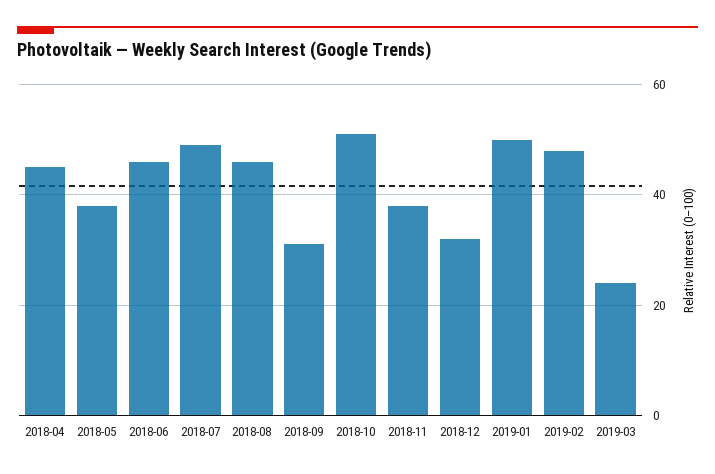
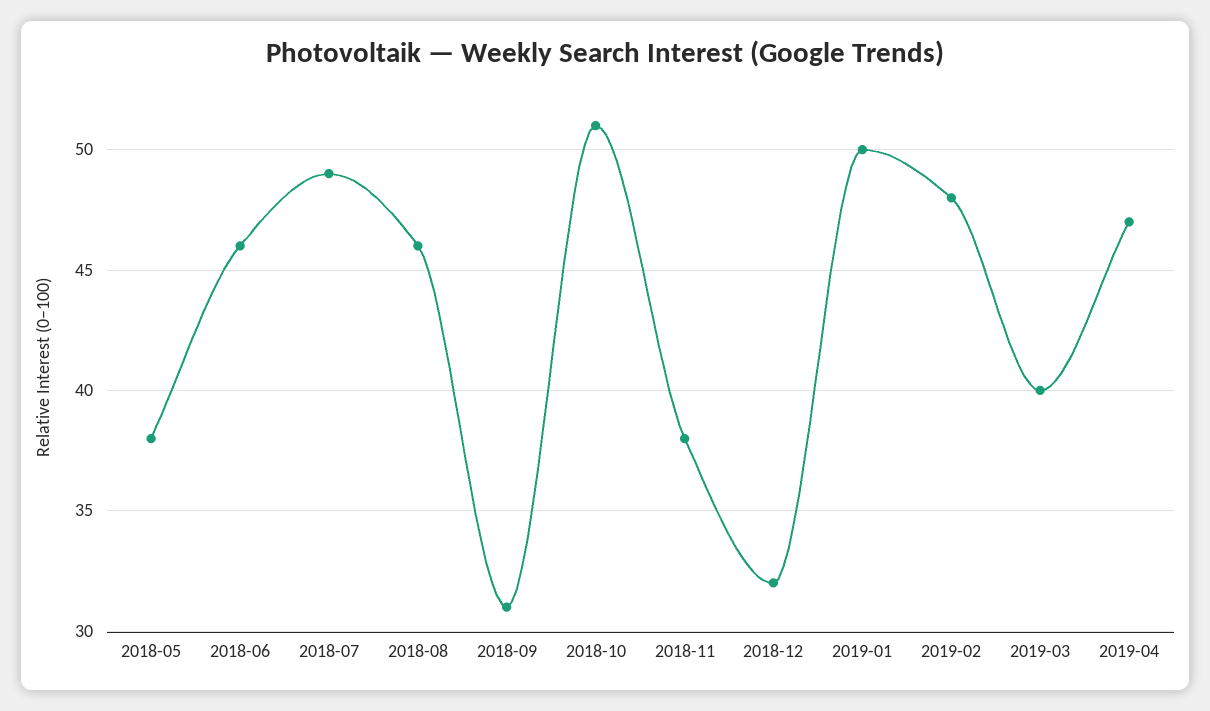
2018-04: 45 -> none
2019-03: 25 -> 40
2019-04: none -> 47

